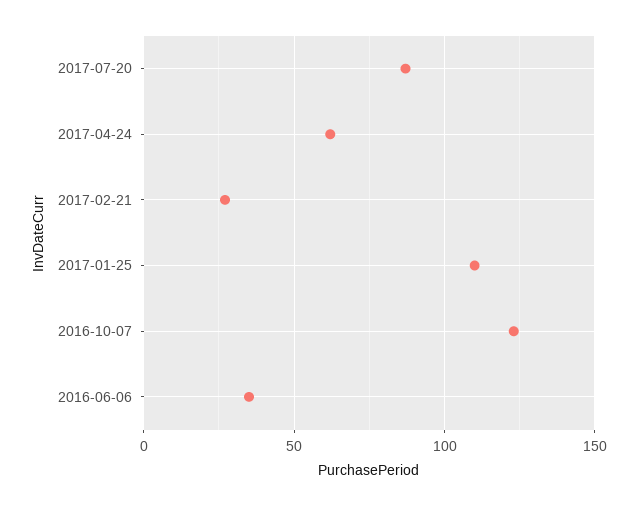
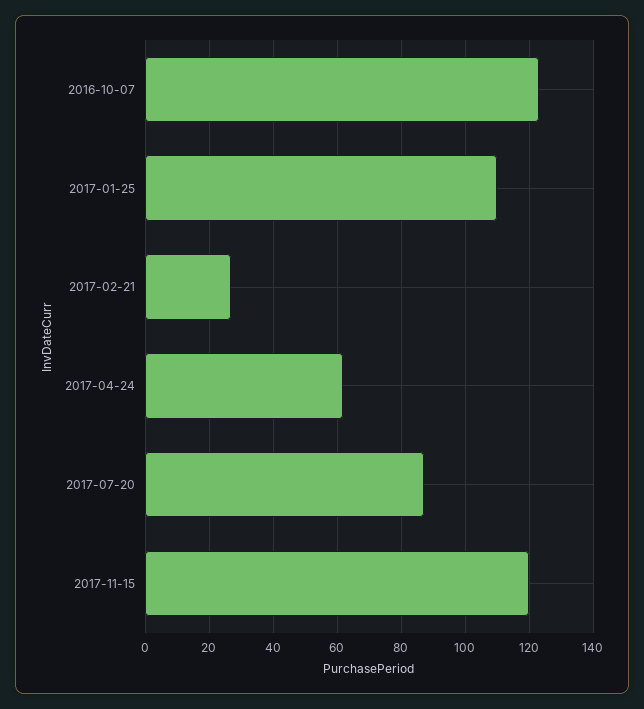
2016-06-06: 35 -> none
2017-11-15: none -> 120

